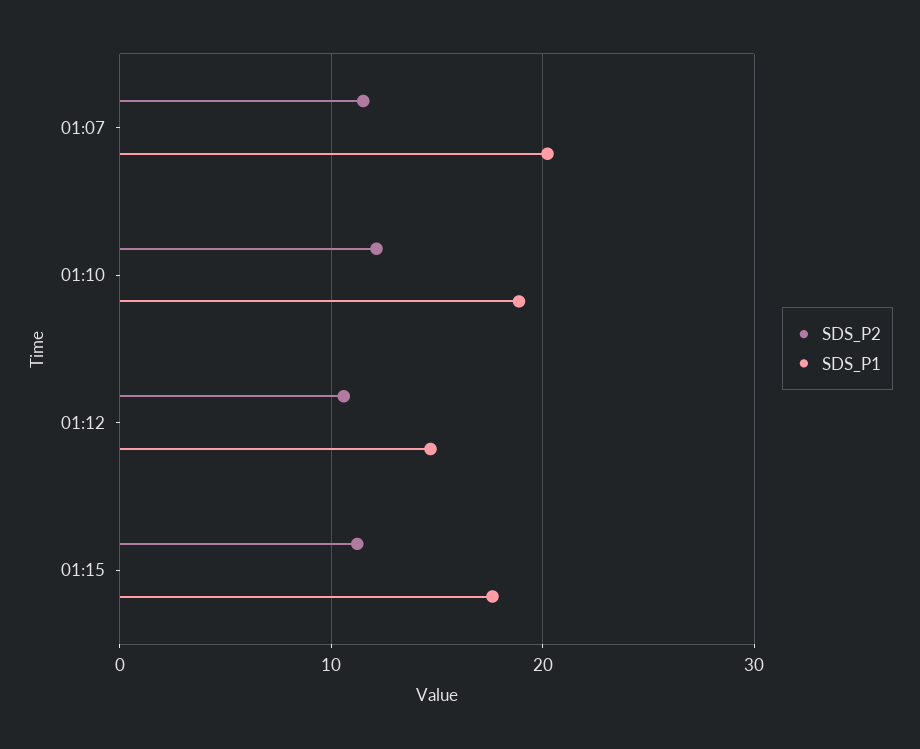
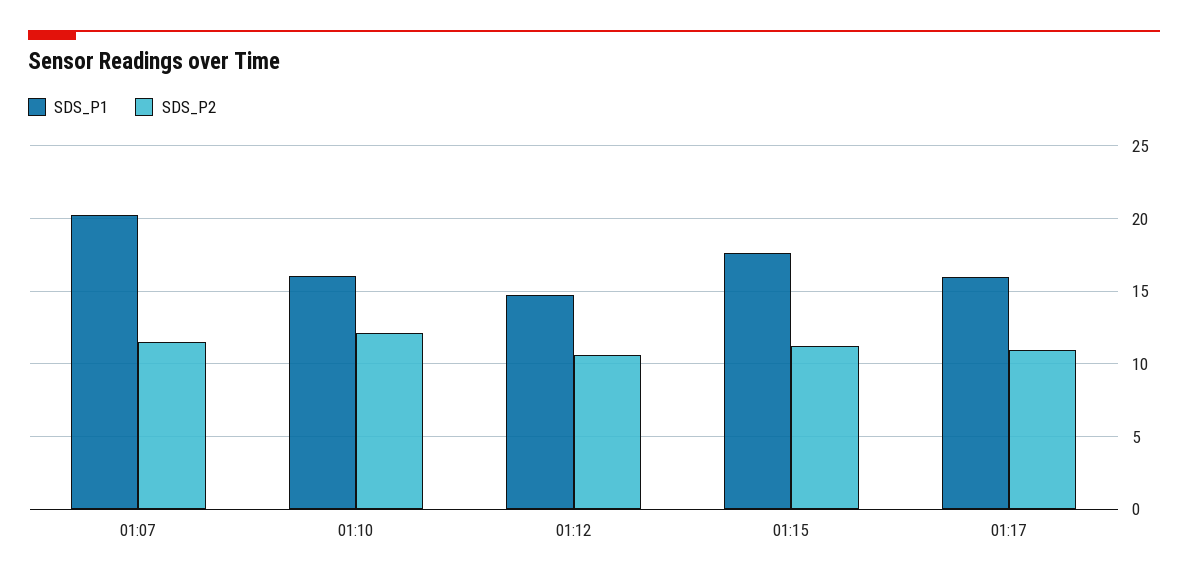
SDS_P1, 01:10: 19 -> 16
SDS_P1, 01:17: none -> 16
SDS_P2, 01:17: none -> 11

